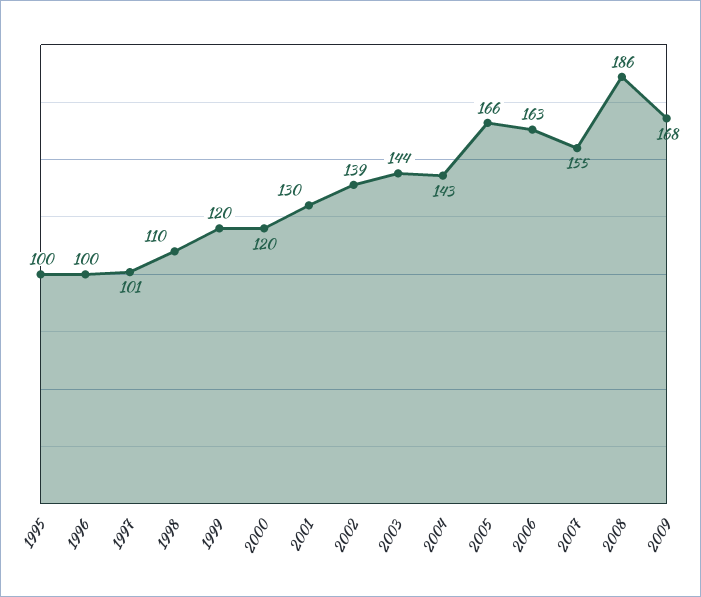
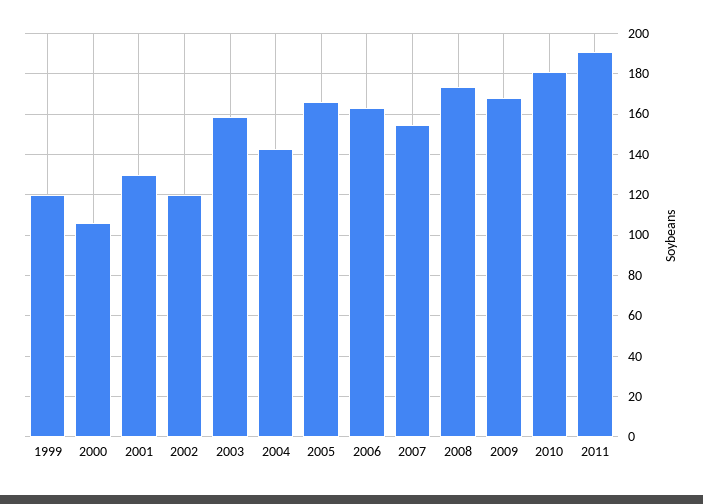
1995: 100 -> none
1996: 100 -> none
1997: 101 -> none
1998: 110 -> none
2000: 120 -> 105
2002: 139 -> 120
2003: 144 -> 160
2008: 186 -> 175
2010: none -> 180
2011: none -> 190

